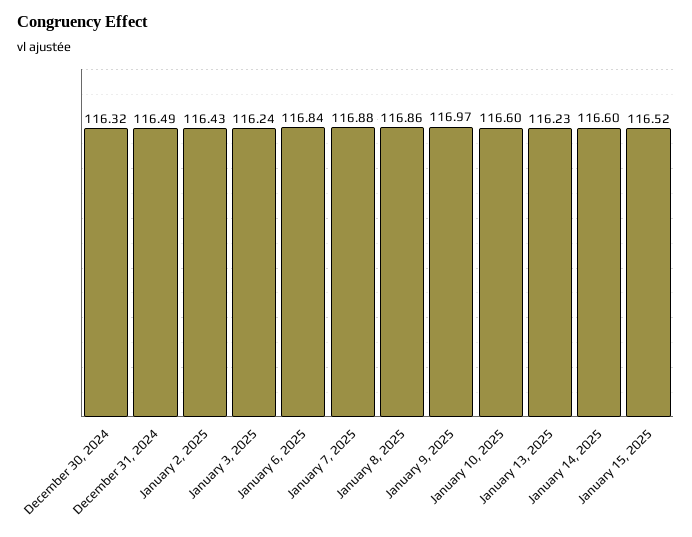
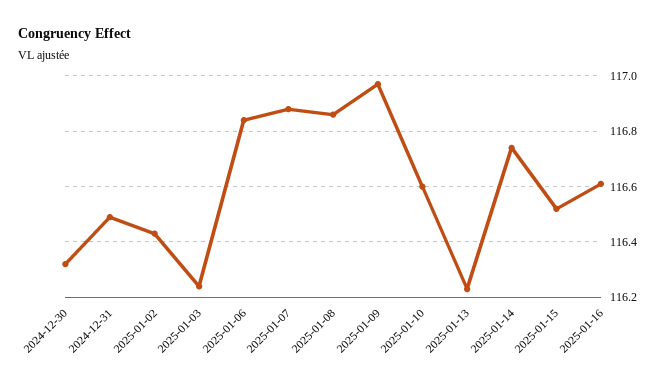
January 14, 2025: 116.6 -> 116.75
2025-01-16: none -> 116.6

